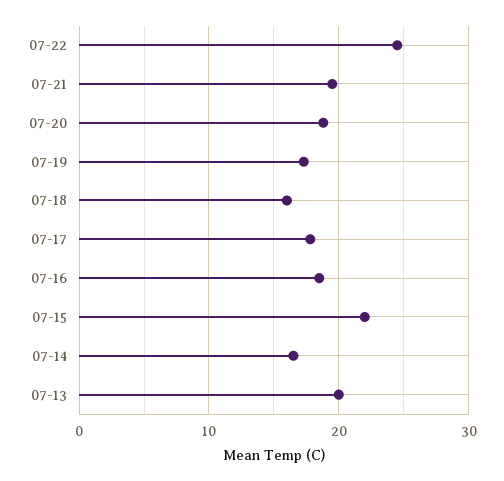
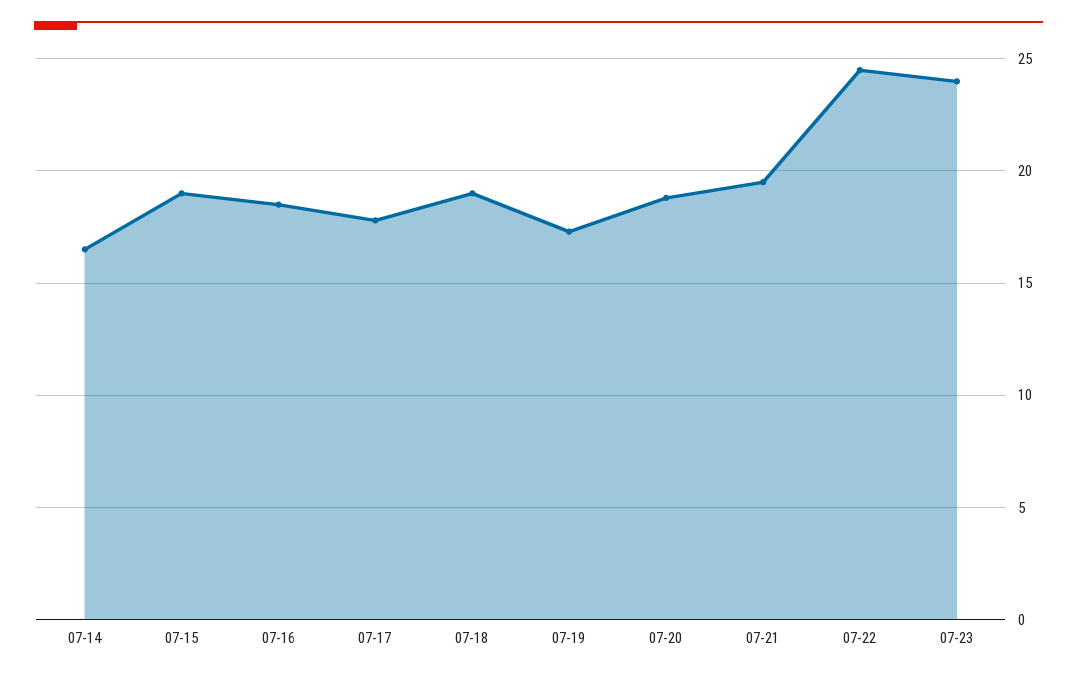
07-18: 16 -> 19
07-15: 22 -> 19
07-13: 20 -> none
07-23: none -> 24

